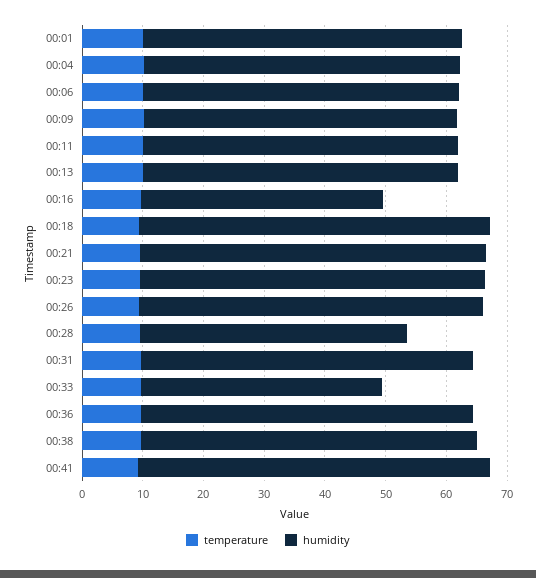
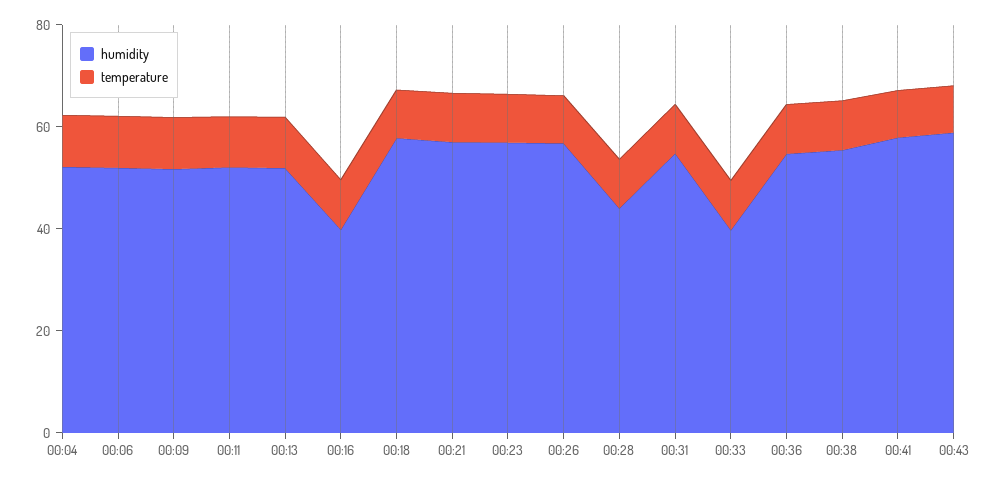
temperature, 00:01: 10 -> none
humidity, 00:01: 52 -> none
humidity, 00:43: none -> 60
temperature, 00:43: none -> 10

